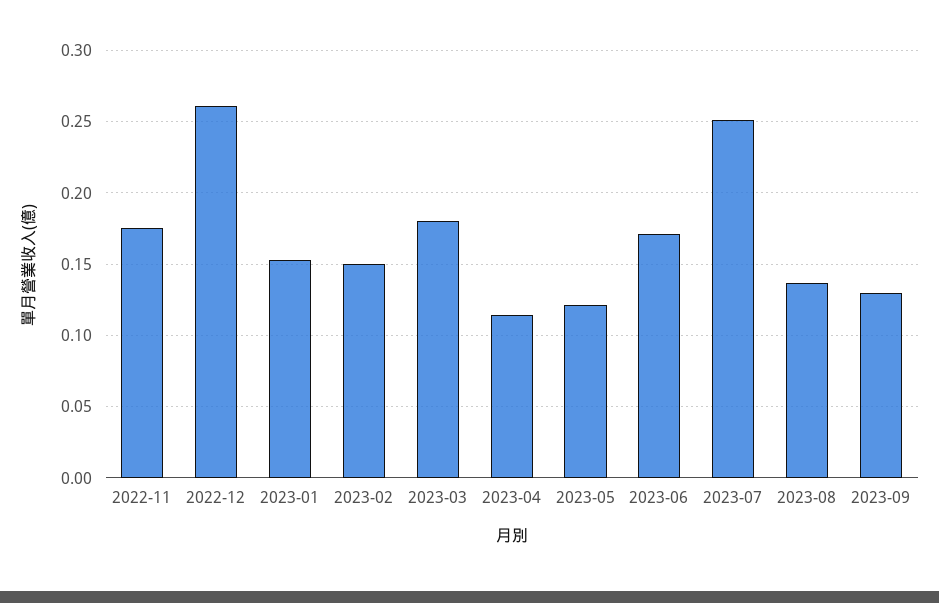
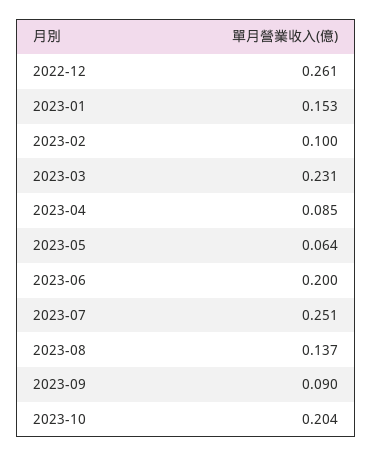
2022-11: 0.175 -> none
2023-02: 0.15 -> 0.1
2023-03: 0.18 -> 0.231
2023-04: 0.115 -> 0.085
2023-05: 0.12 -> 0.064
2023-06: 0.17 -> 0.2
2023-09: 0.13 -> 0.09
2023-10: none -> 0.204

